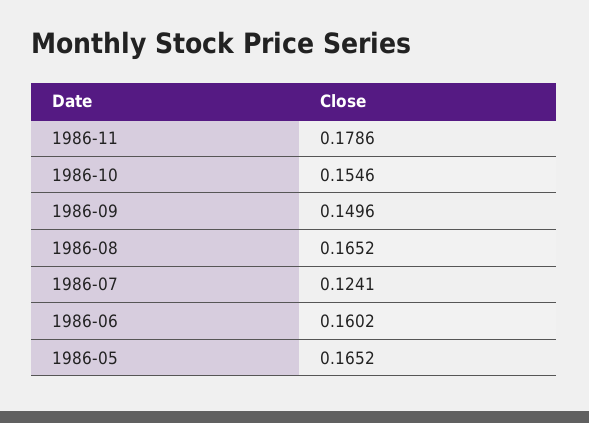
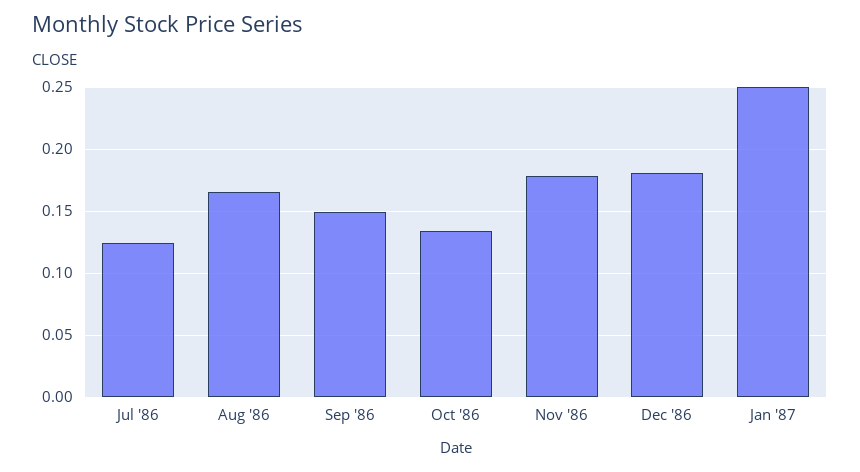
1986-10: 0.1546 -> 0.135
1986-06: 0.1602 -> none
1986-05: 0.1652 -> none
Dec '86: none -> 0.18
Jan '87: none -> 0.25

